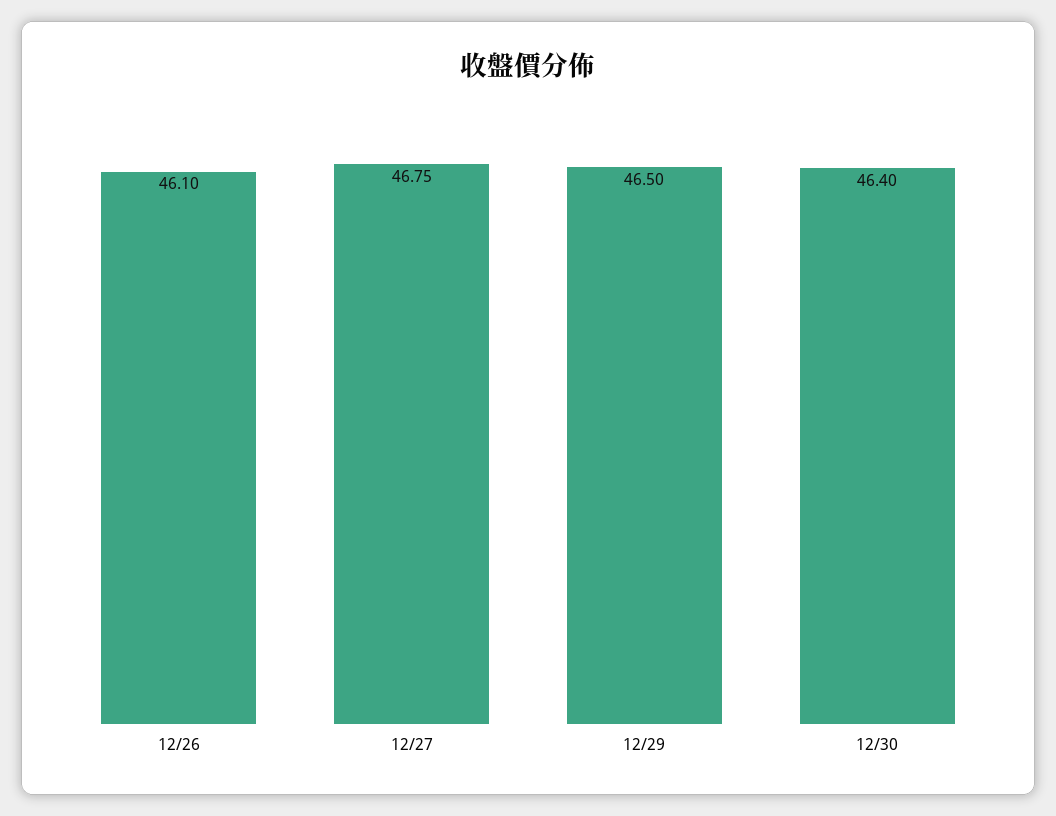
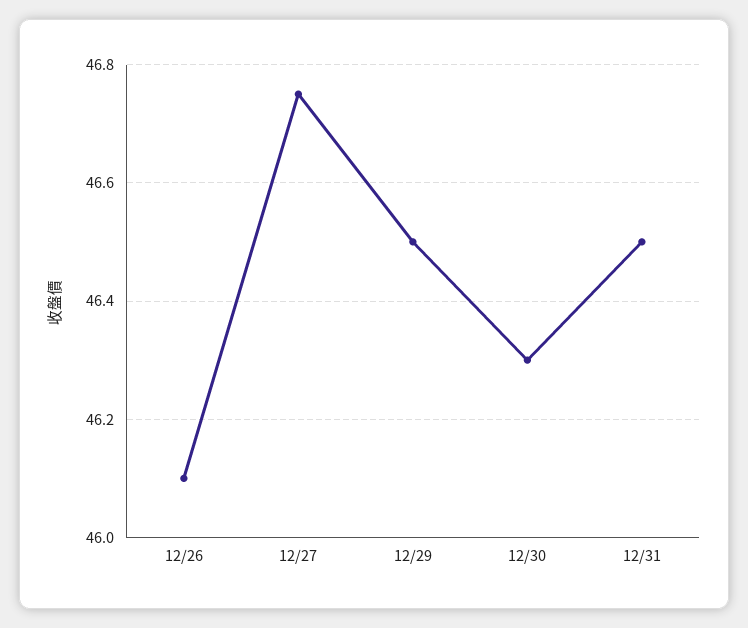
12/30: 46.4 -> 46.3
12/31: none -> 46.5

